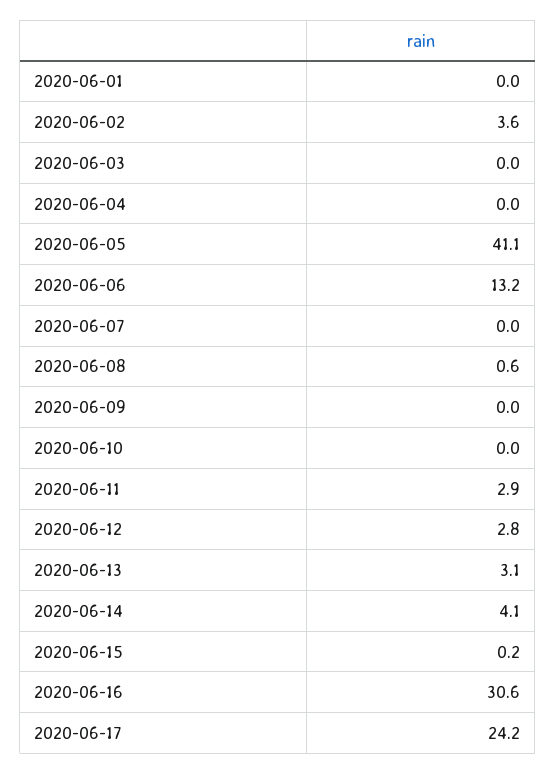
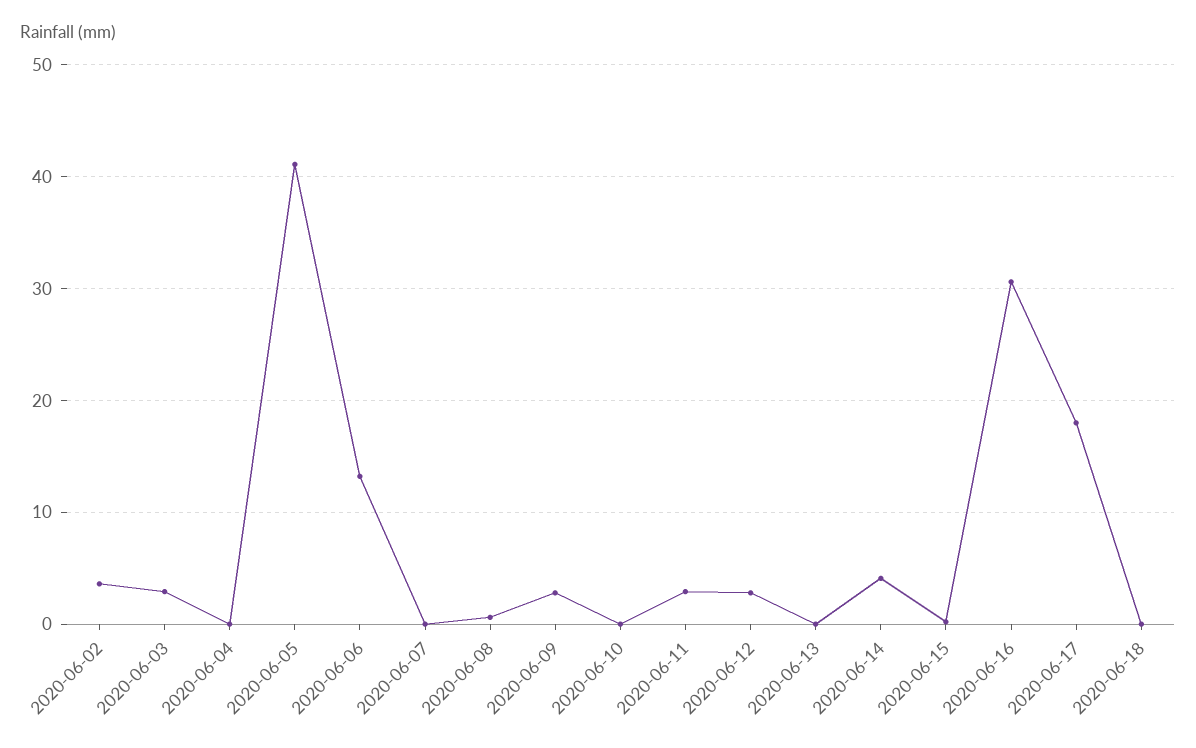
2020-06-01: 0 -> none
2020-06-03: 0 -> 3
2020-06-09: 0 -> 3
2020-06-13: 3.1 -> 0
2020-06-17: 24.2 -> 18
2020-06-18: none -> 0

